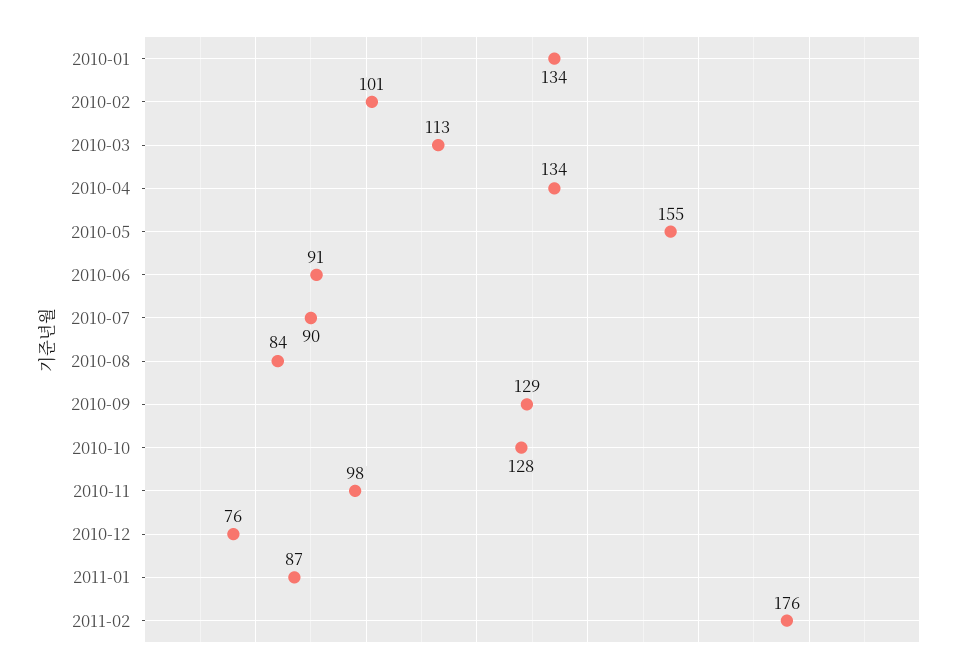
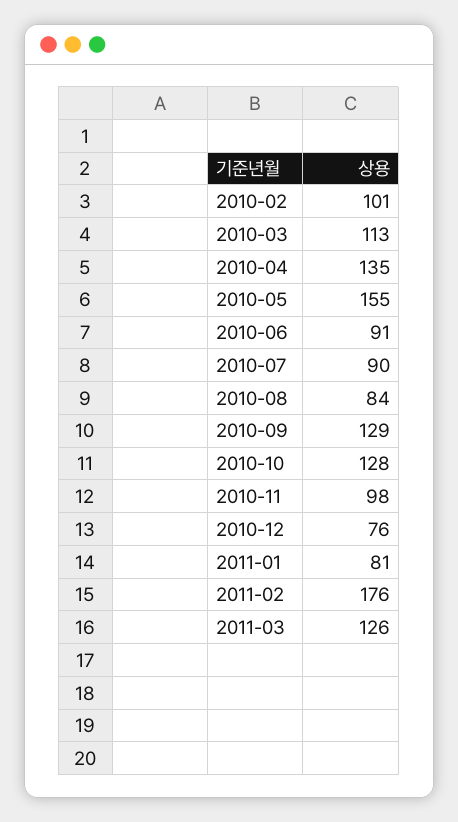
2010-01: 134 -> none
2010-04: 134 -> 135
2011-01: 87 -> 81
2011-03: none -> 126

